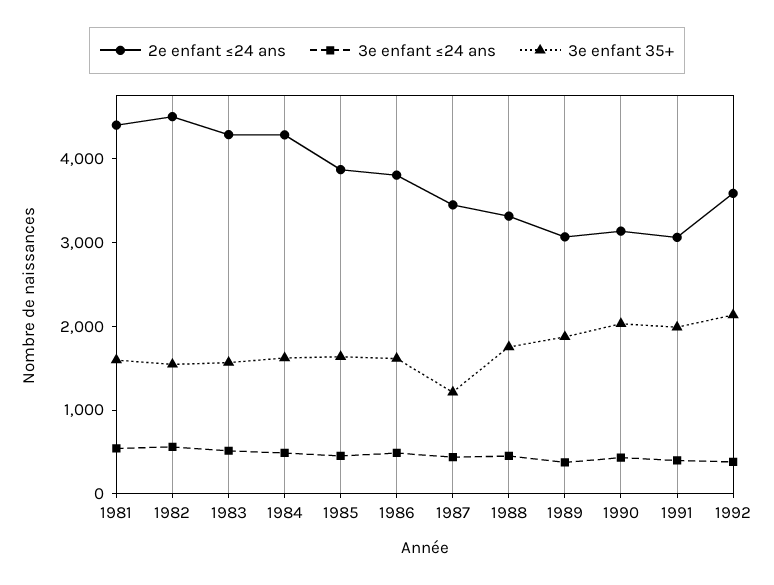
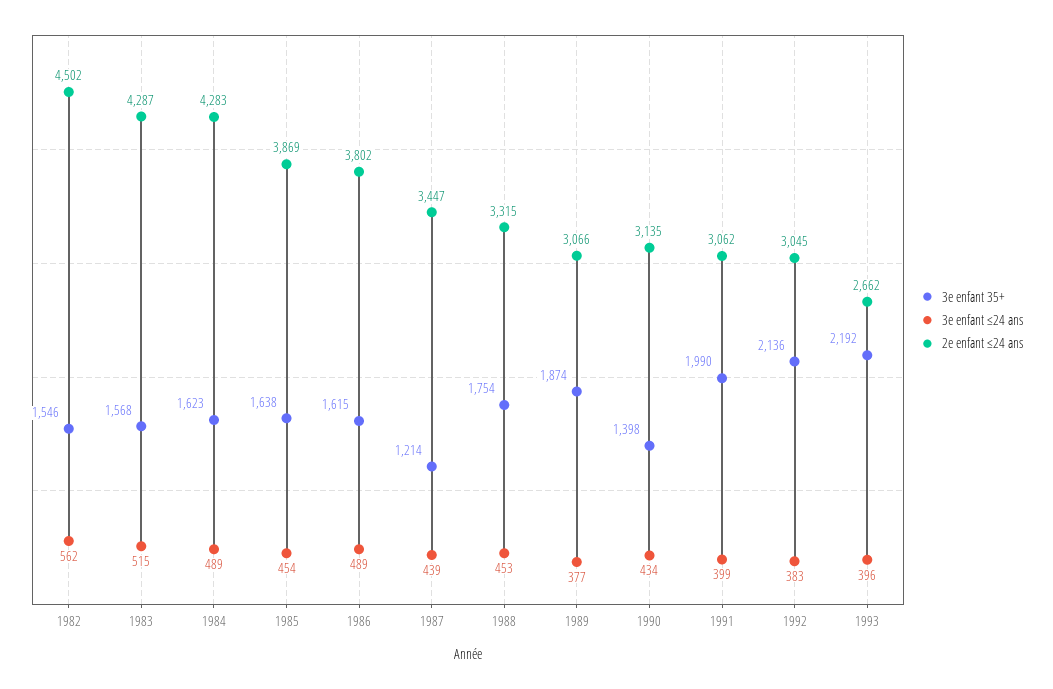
2e enfant ≤24 ans, 1981: 4400 -> none
3e enfant ≤24 ans, 1981: 600 -> none
3e enfant 35+, 1981: 1600 -> none
3e enfant 35+, 1990: 2000 -> 1398
2e enfant ≤24 ans, 1992: 3600 -> 3045
3e enfant 35+, 1993: none -> 2192
3e enfant ≤24 ans, 1993: none -> 396
2e enfant ≤24 ans, 1993: none -> 2662

